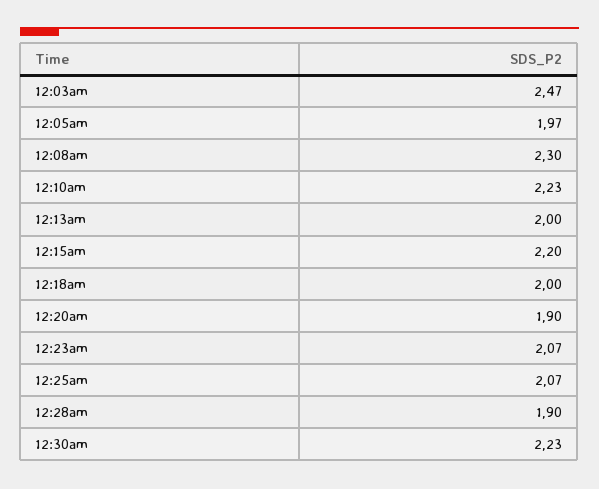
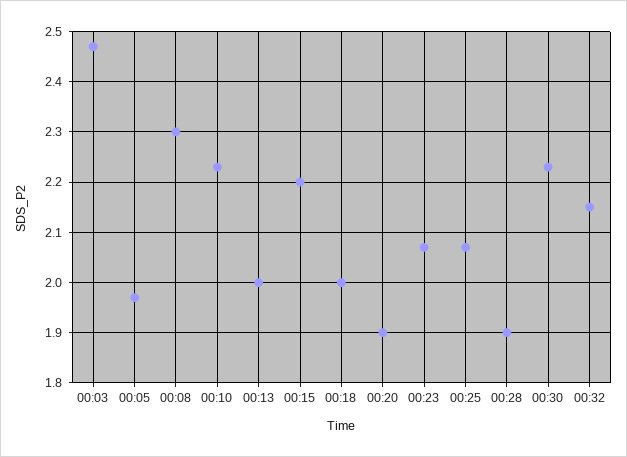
00:32: none -> 2.15

